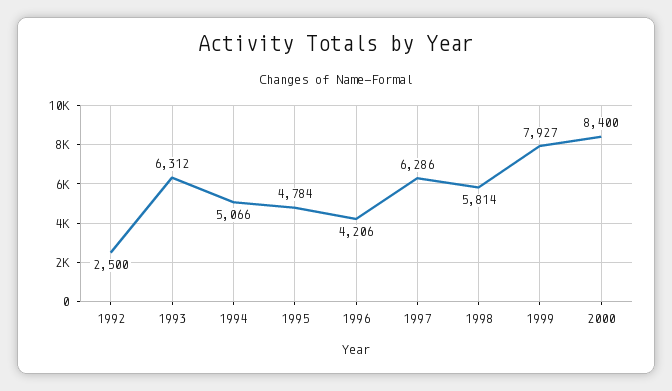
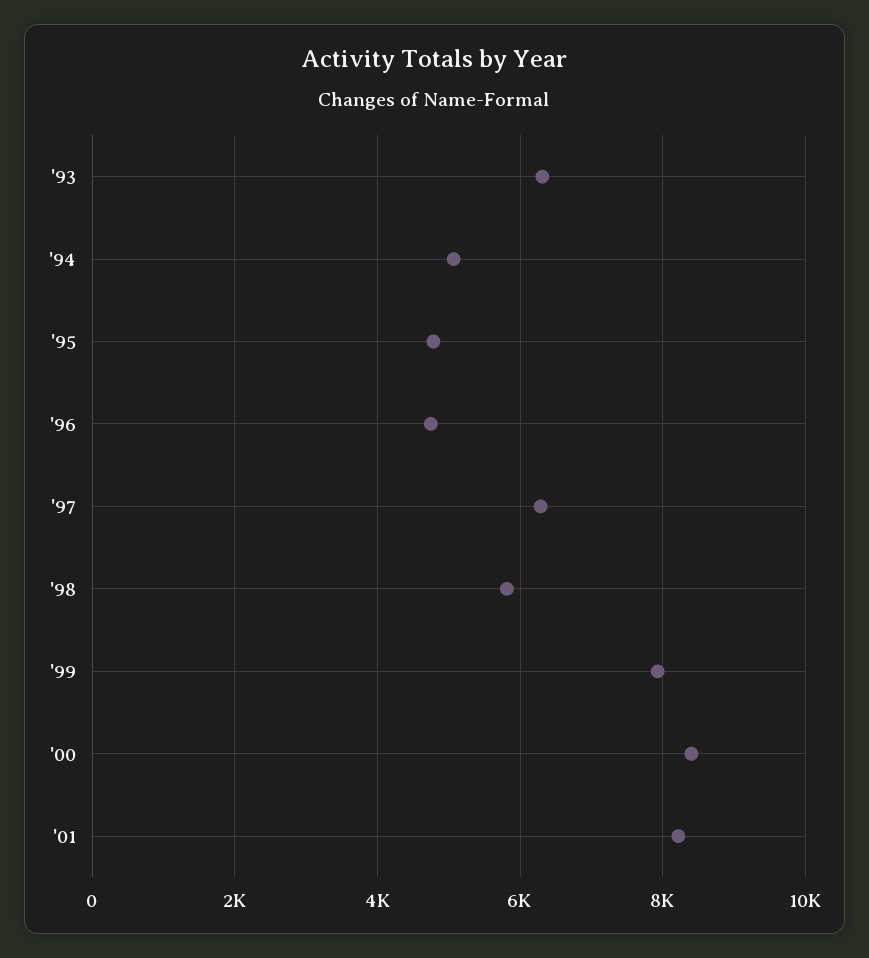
1992: 2500 -> none
1996: 4206 -> 4800
'01: none -> 8200

